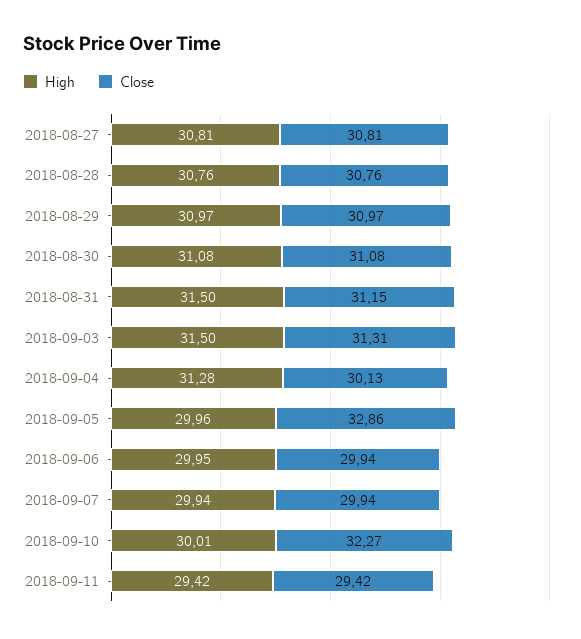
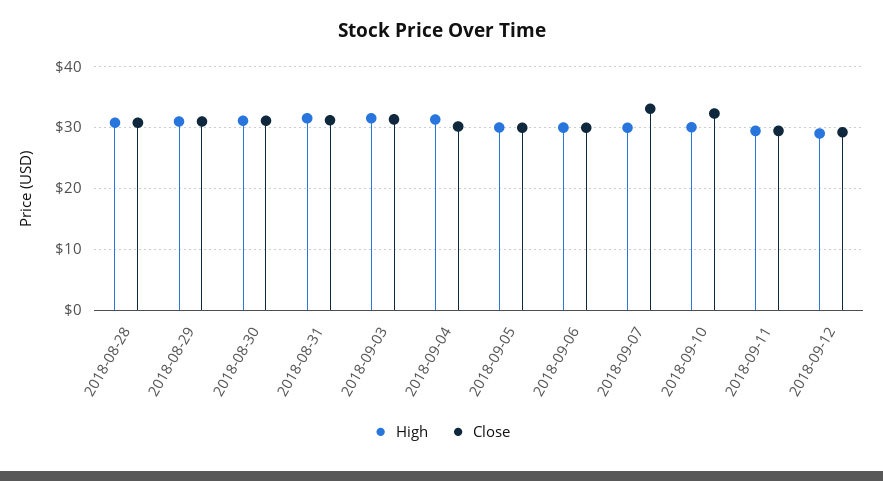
High, 2018-08-27: 30.81 -> none
Close, 2018-08-27: 30.81 -> none
Close, 2018-09-05: 32.86 -> 30
Close, 2018-09-07: 29.94 -> 33
High, 2018-09-12: none -> 29
Close, 2018-09-12: none -> 29

